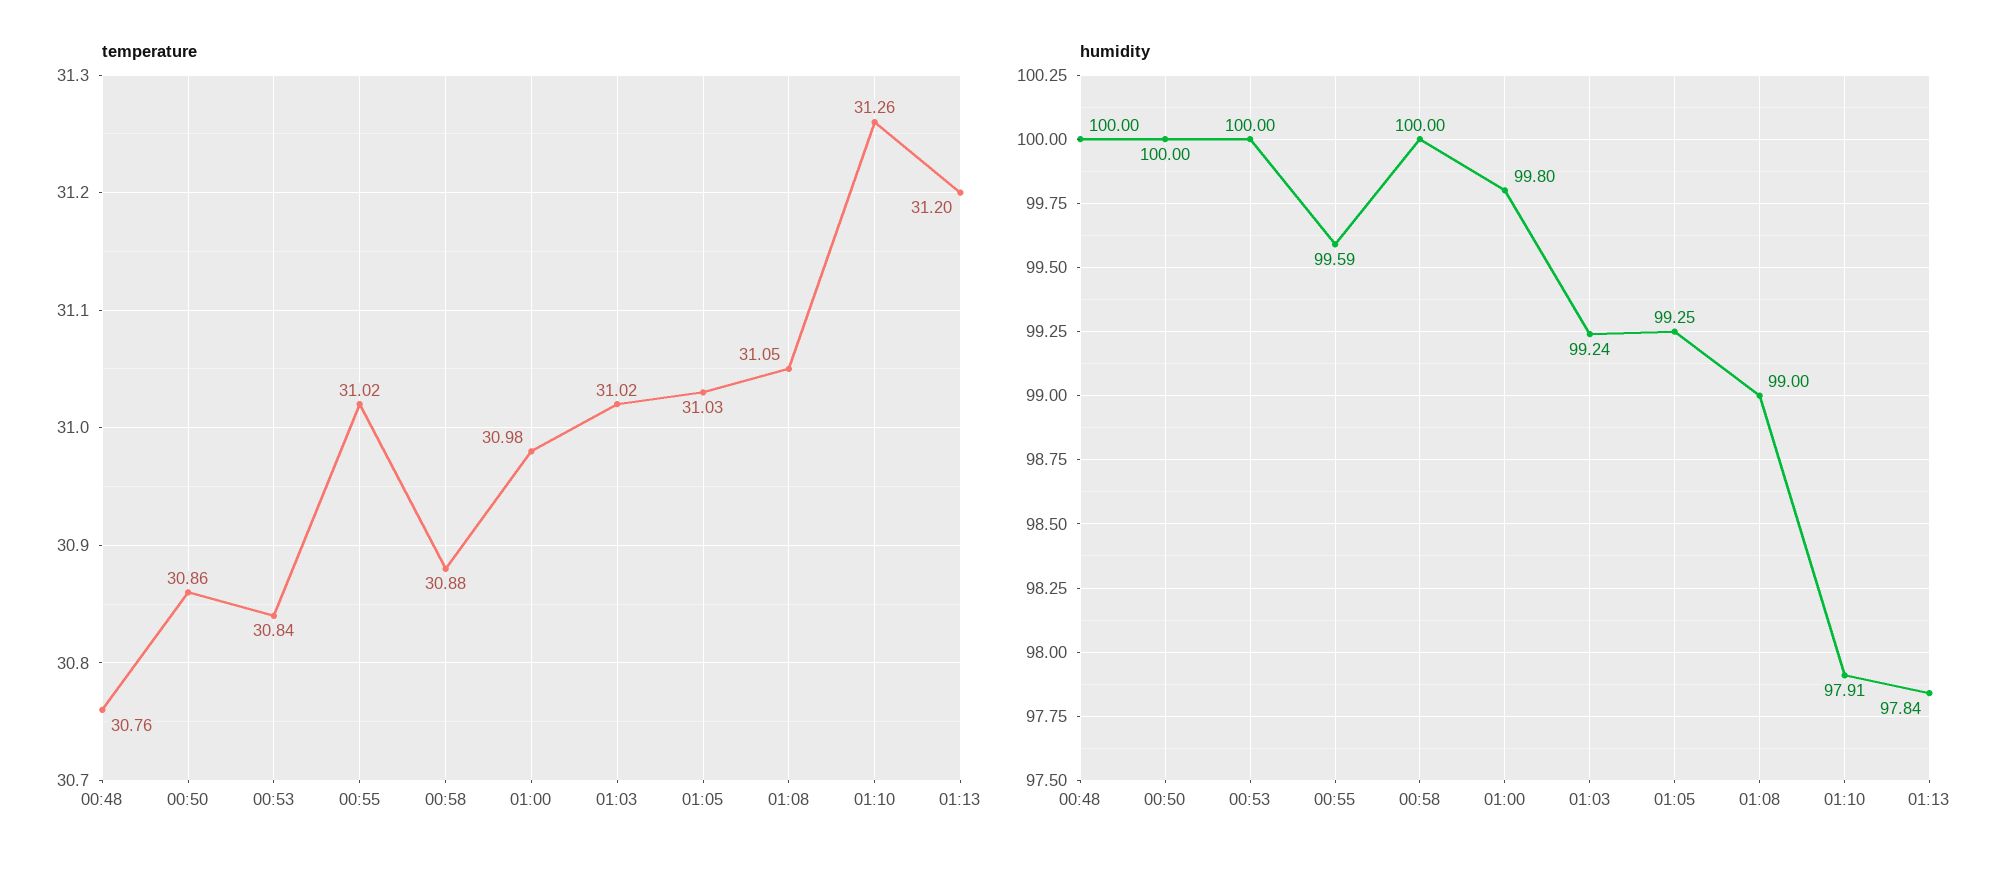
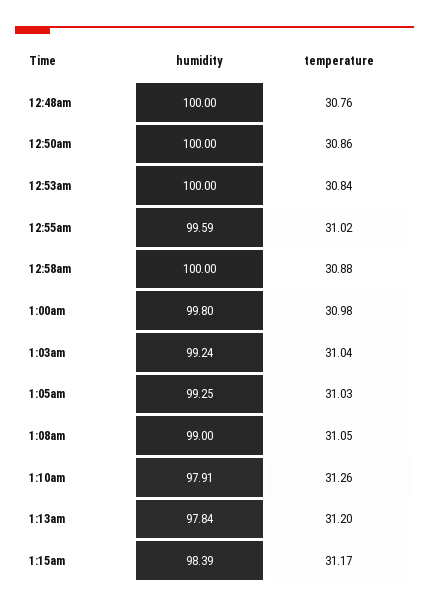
temperature, 01:03: 31.02 -> 31.04
humidity, 1:15am: none -> 98.39
temperature, 1:15am: none -> 31.17

